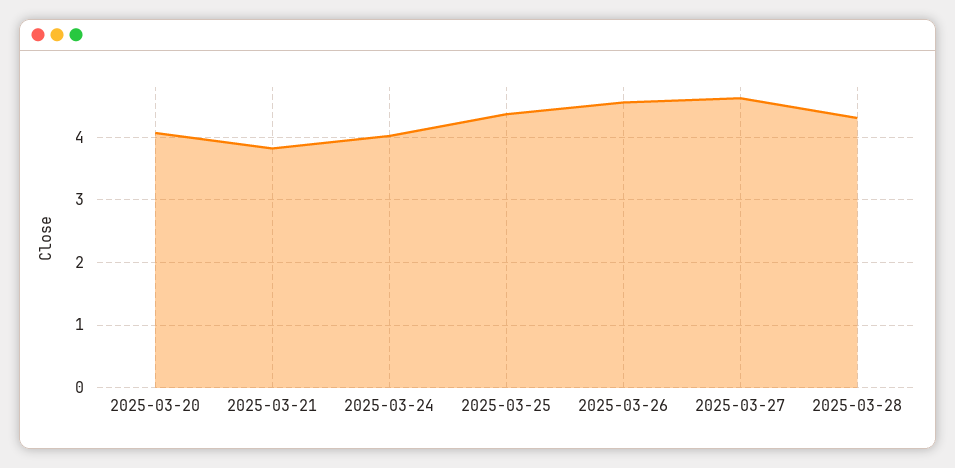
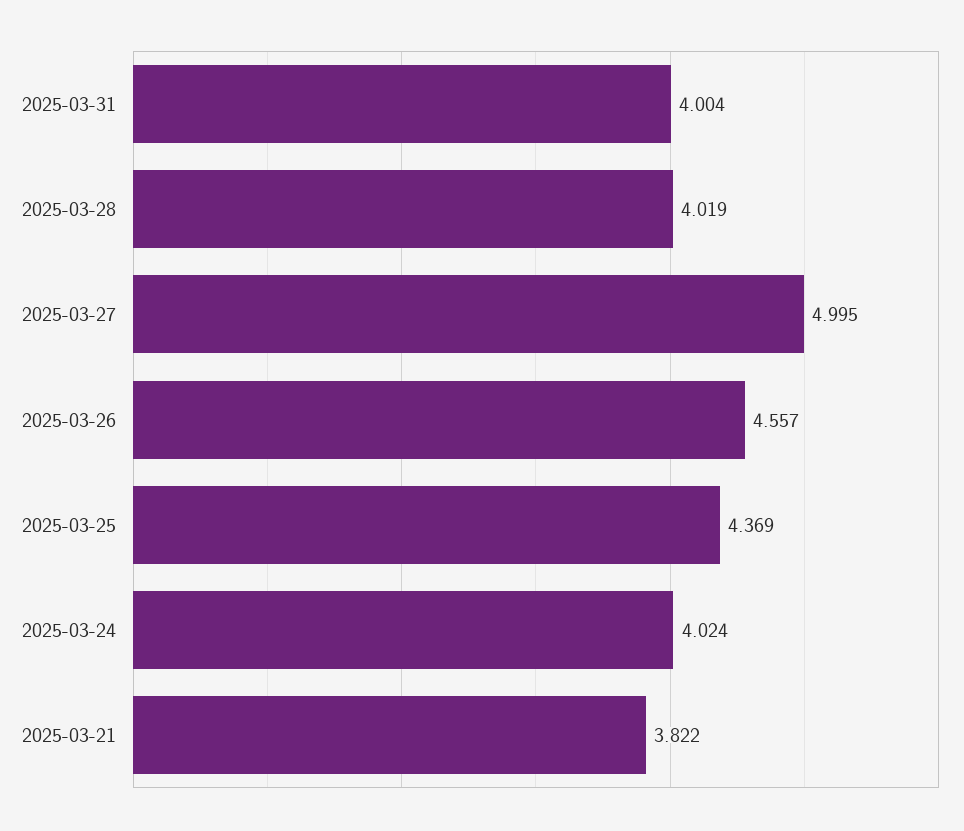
2025-03-20: 4.1 -> none
2025-03-27: 4.6 -> 4.995
2025-03-28: 4.3 -> 4.019
2025-03-31: none -> 4.004

